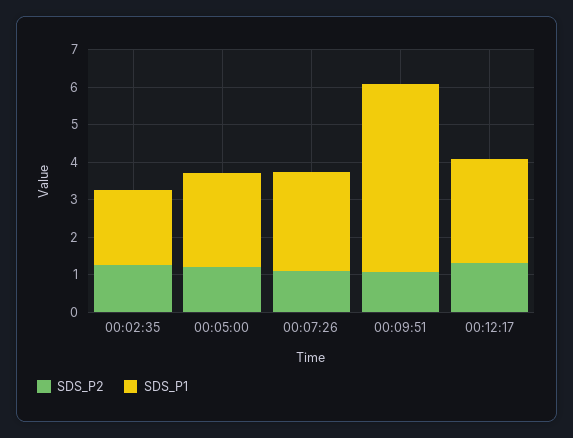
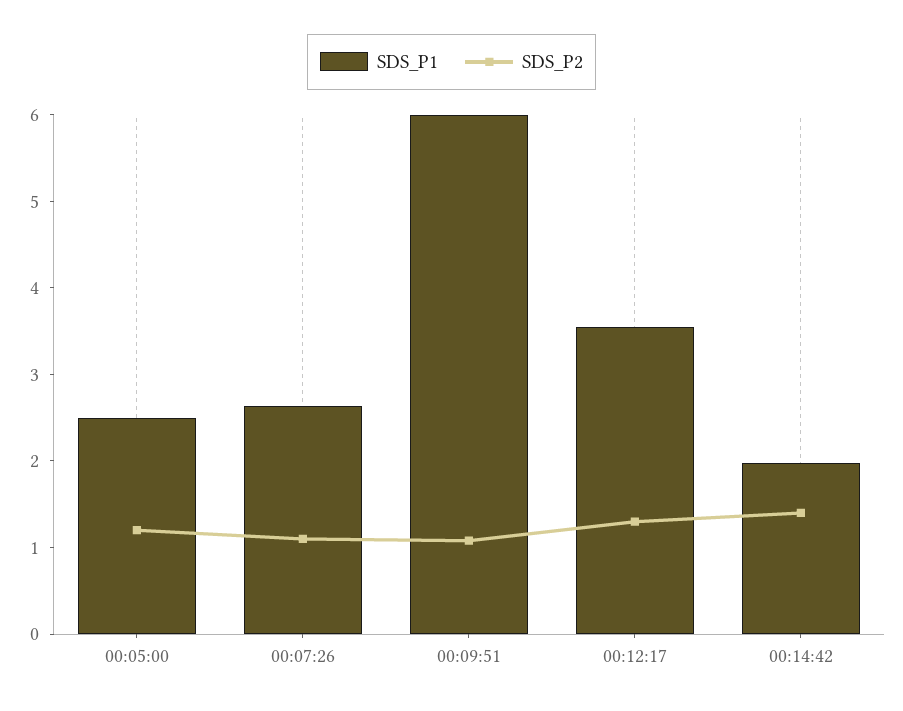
SDS_P2, 00:02:35: 1.25 -> none
SDS_P1, 00:02:35: 2 -> none
SDS_P1, 00:09:51: 5 -> 6
SDS_P1, 00:12:17: 2.75 -> 3.6
SDS_P1, 00:14:42: none -> 2
SDS_P2, 00:14:42: none -> 1.4

